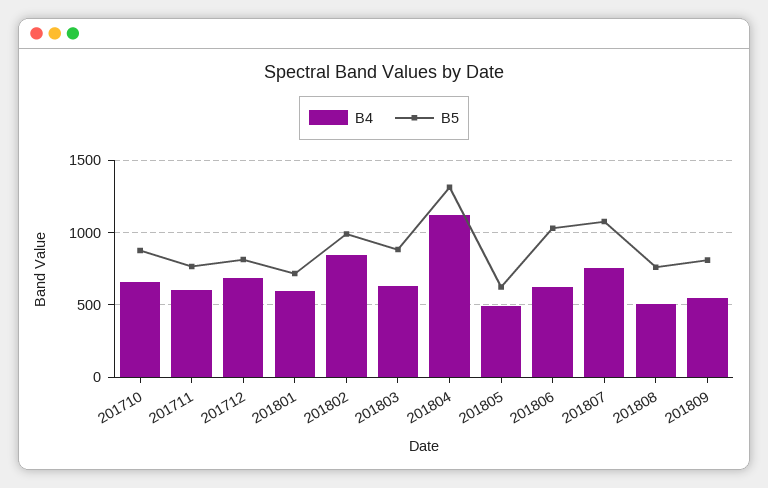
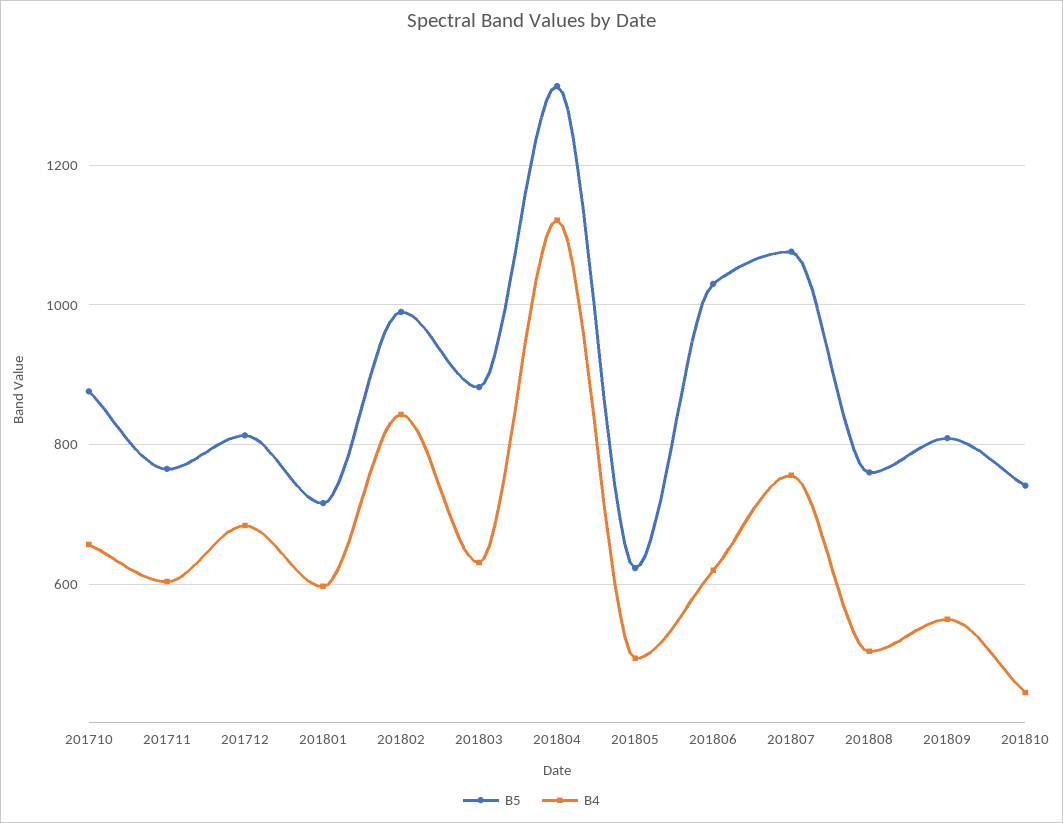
B5, 201810: none -> 740
B4, 201810: none -> 440

